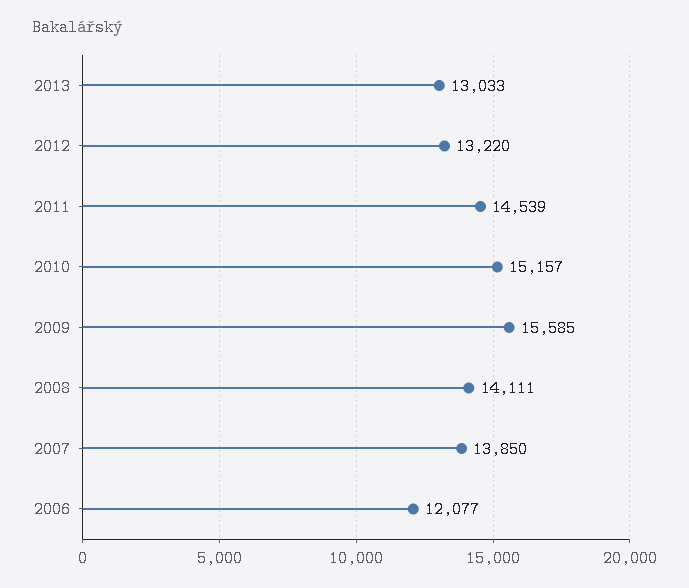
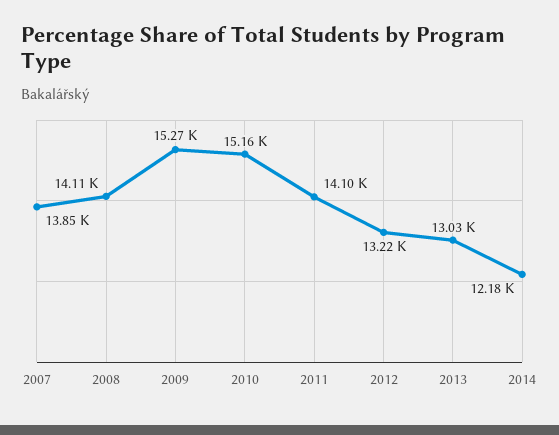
2011: 14539 -> 14100
2009: 15585 -> 15270
2006: 12077 -> none
2014: none -> 12180

